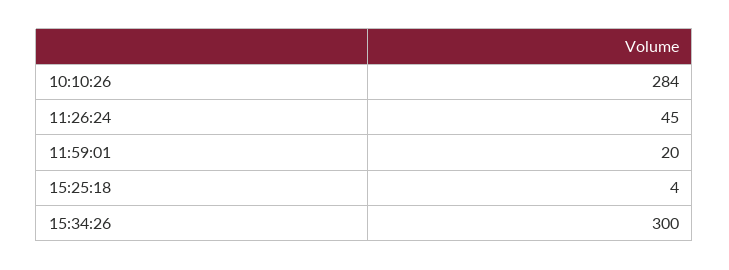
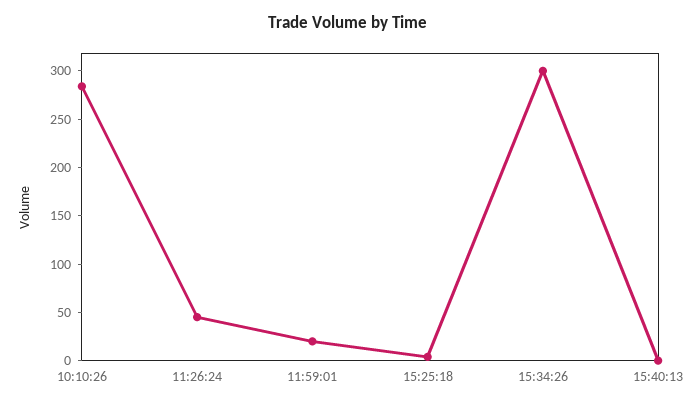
15:40:13: none -> 0

